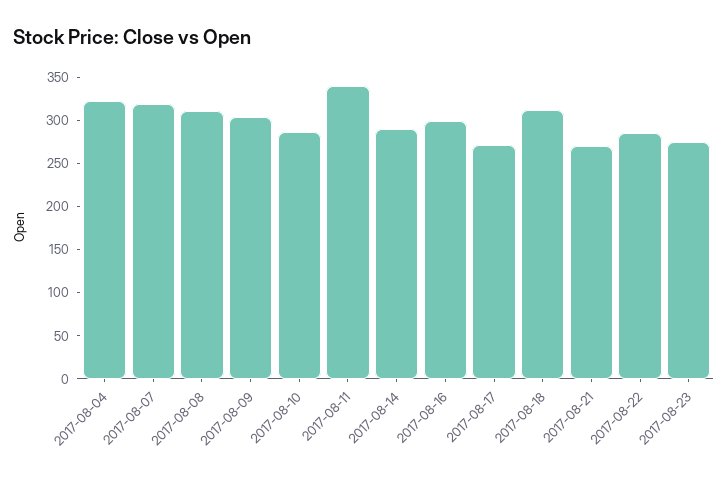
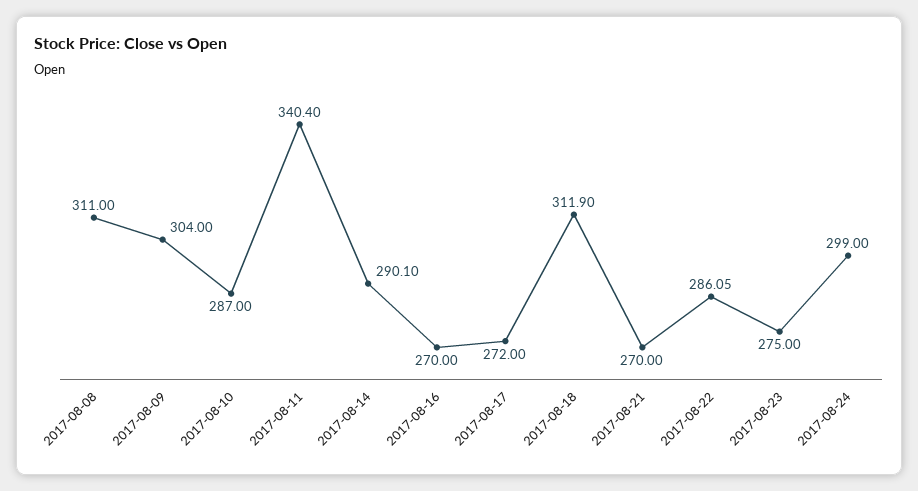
2017-08-04: 320 -> none
2017-08-07: 320 -> none
2017-08-16: 300 -> 270
2017-08-24: none -> 299

